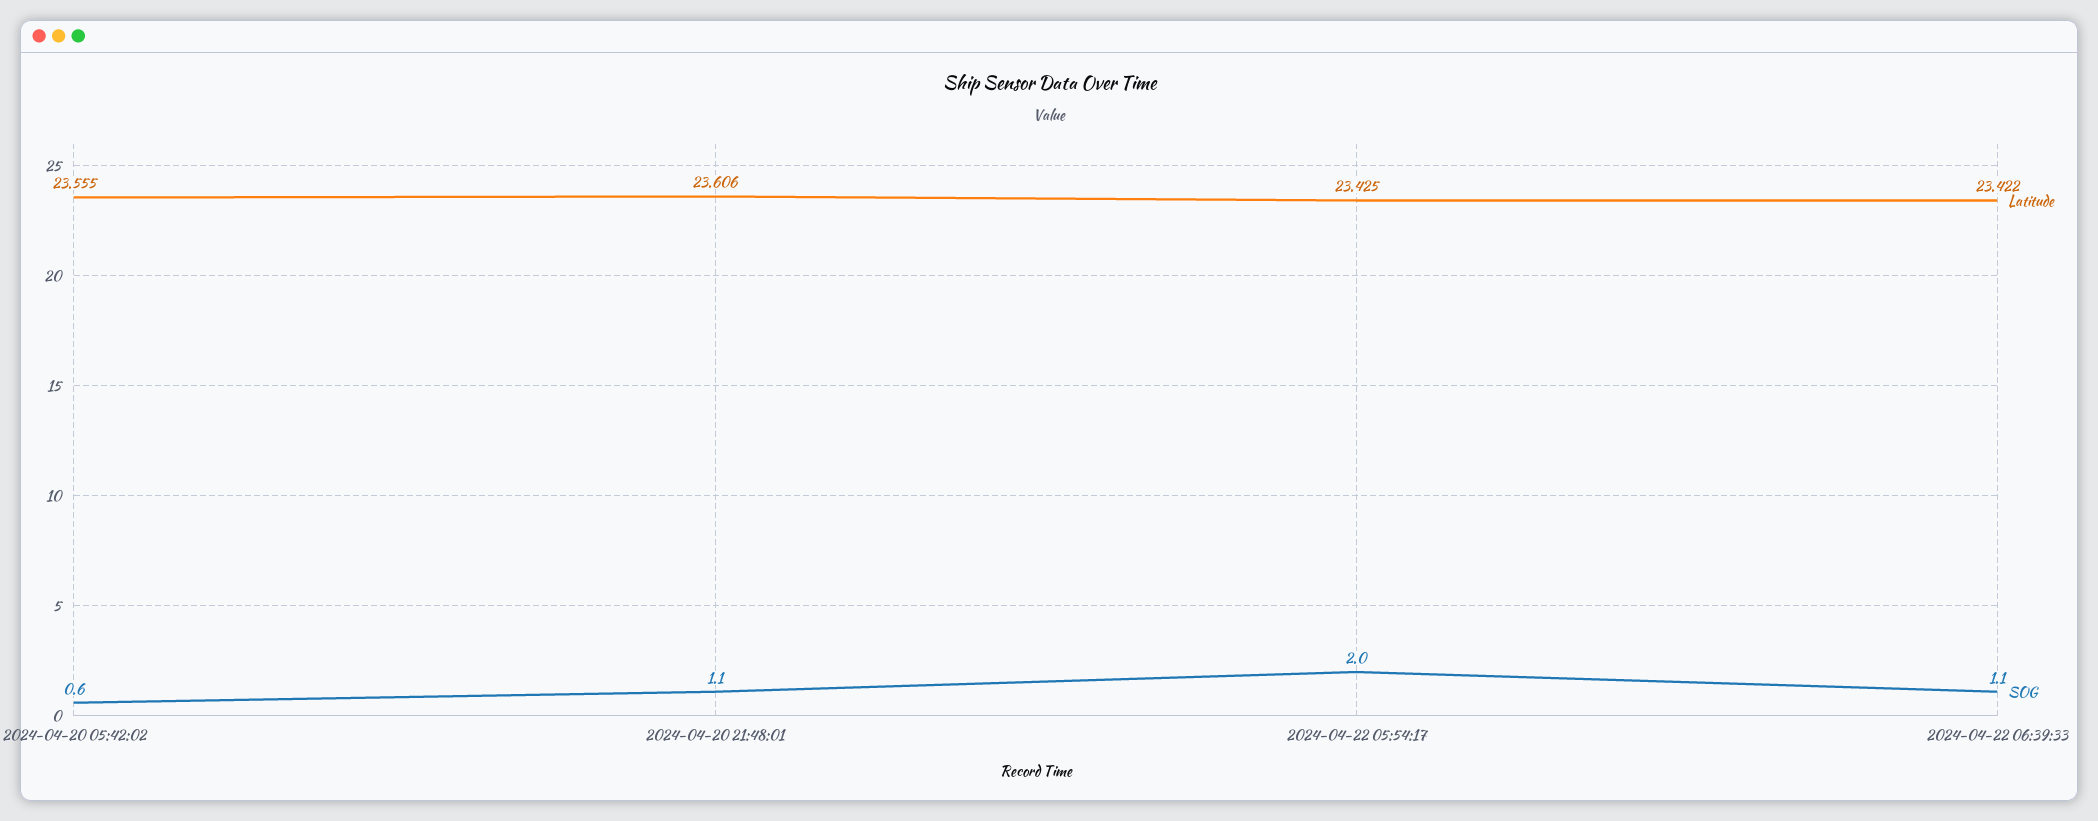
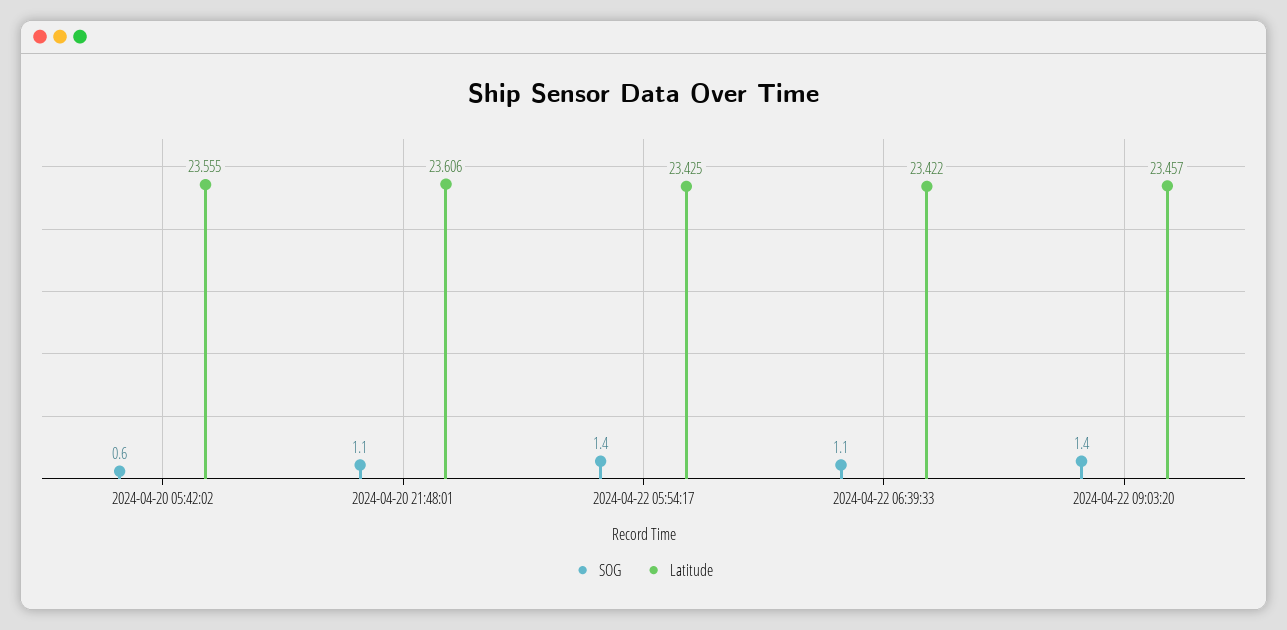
SOG, 2024-04-22 05:54:17: 2 -> 1.4
SOG, 2024-04-22 09:03:20: none -> 1.4
Latitude, 2024-04-22 09:03:20: none -> 23.457

